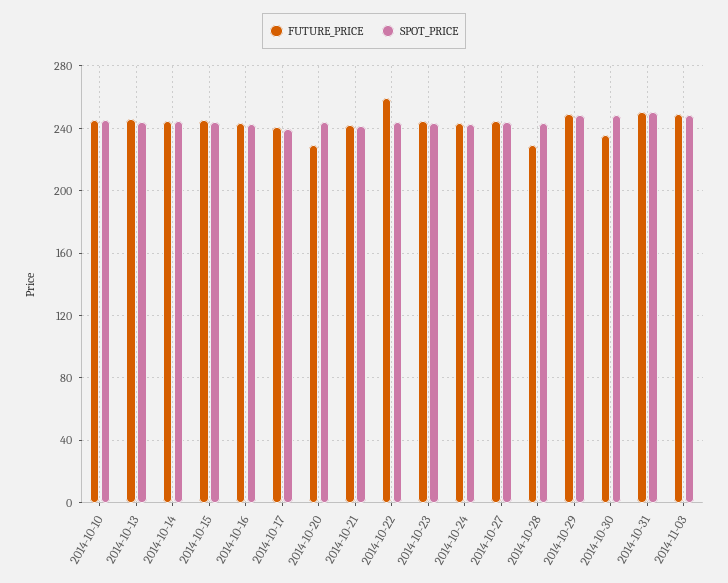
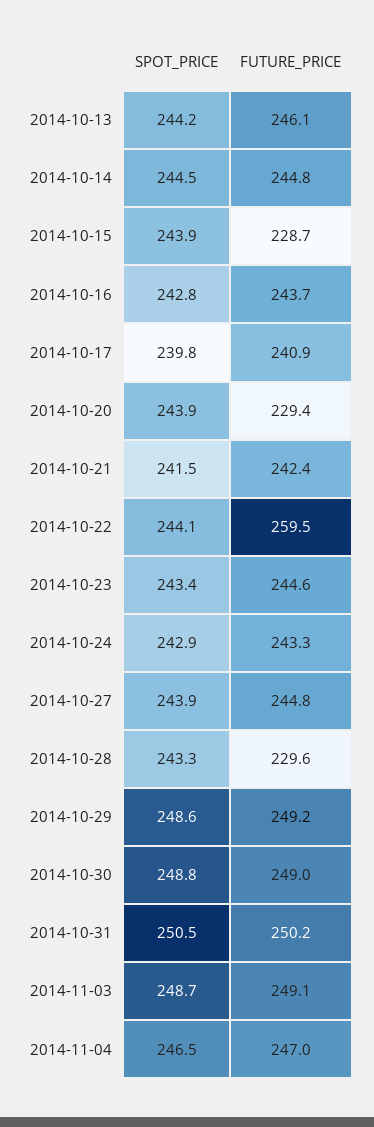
FUTURE_PRICE, 2014-10-10: 245 -> none
SPOT_PRICE, 2014-10-10: 245 -> none
FUTURE_PRICE, 2014-10-15: 245 -> 228.7
FUTURE_PRICE, 2014-10-30: 235 -> 249
SPOT_PRICE, 2014-11-04: none -> 246.5
FUTURE_PRICE, 2014-11-04: none -> 247

